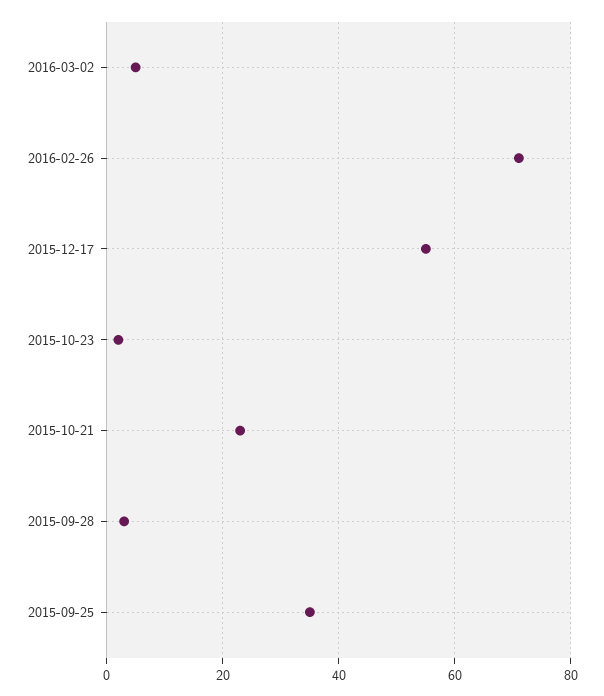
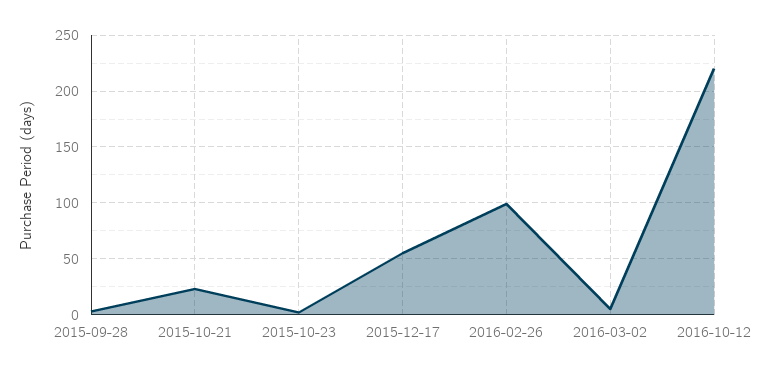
2016-02-26: 70 -> 100
2015-09-25: 35 -> none
2016-10-12: none -> 220

